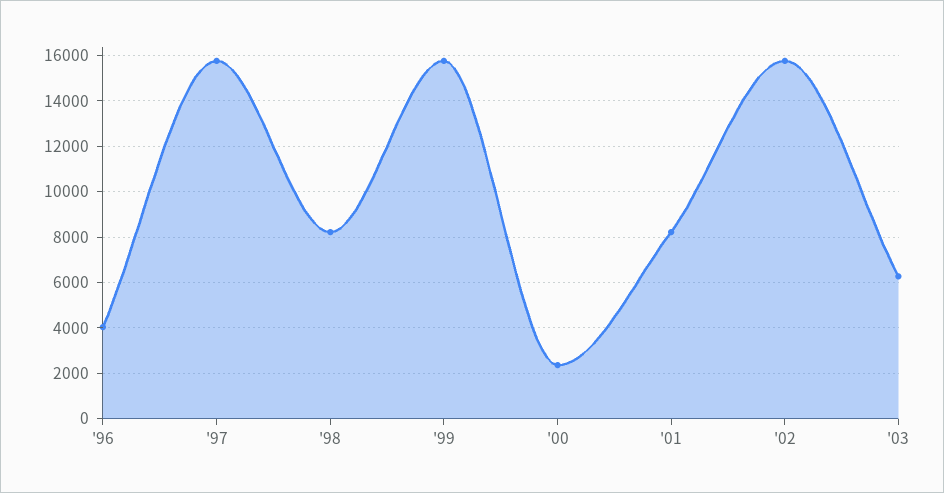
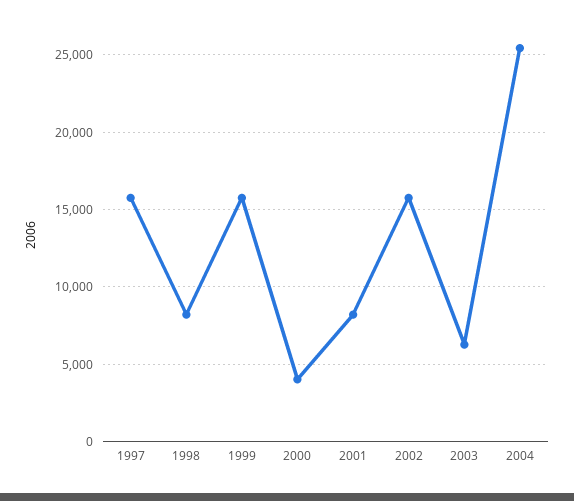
'96: 4000 -> none
'00: 2500 -> 4000
2004: none -> 25500

